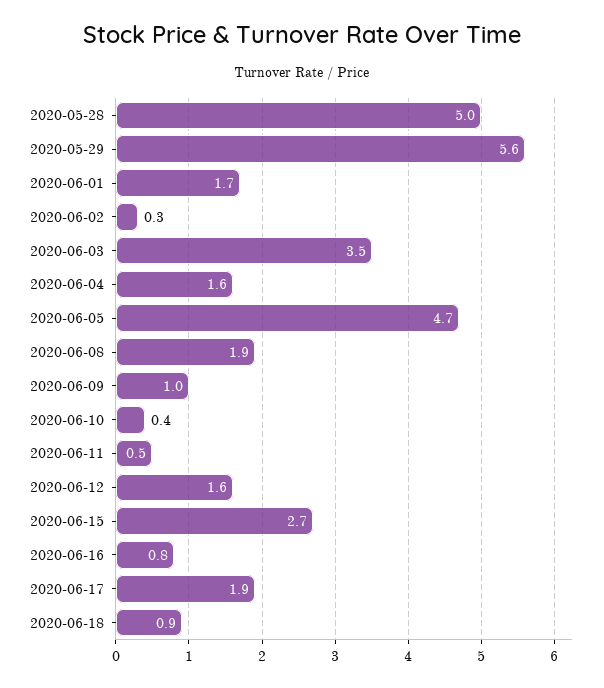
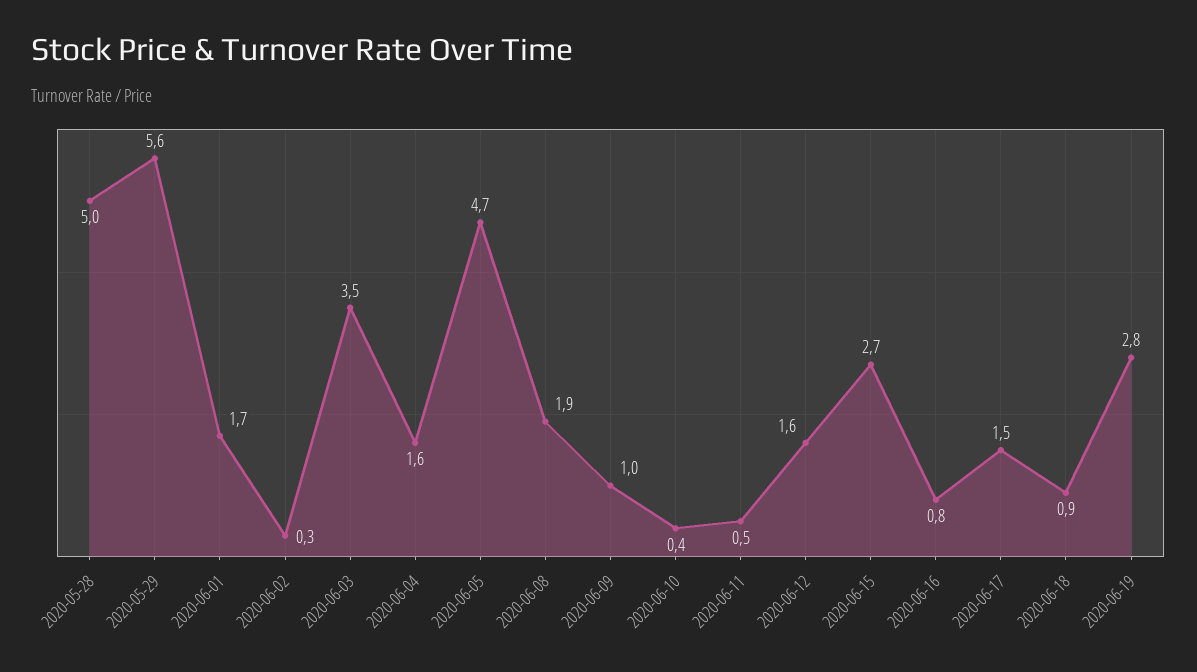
2020-06-17: 1.9 -> 1.5
2020-06-19: none -> 2.8

